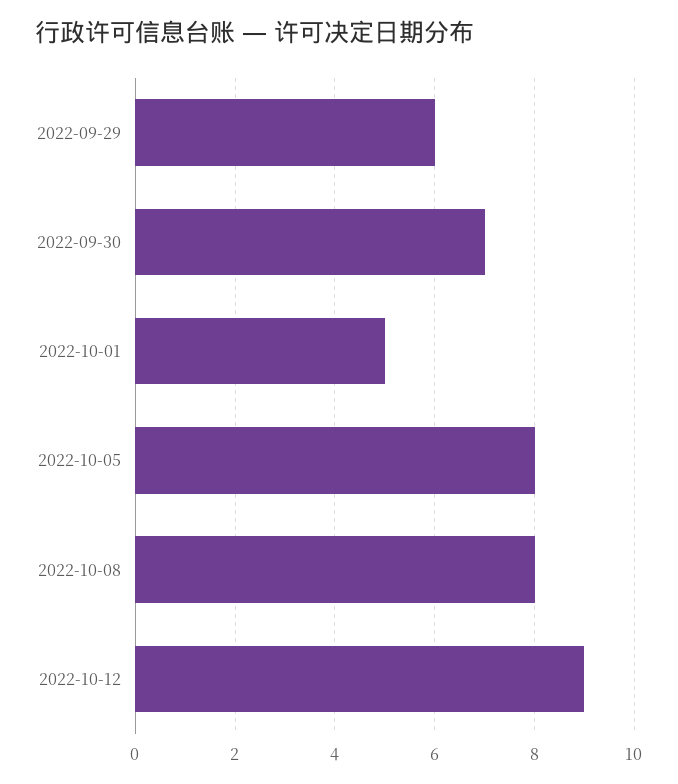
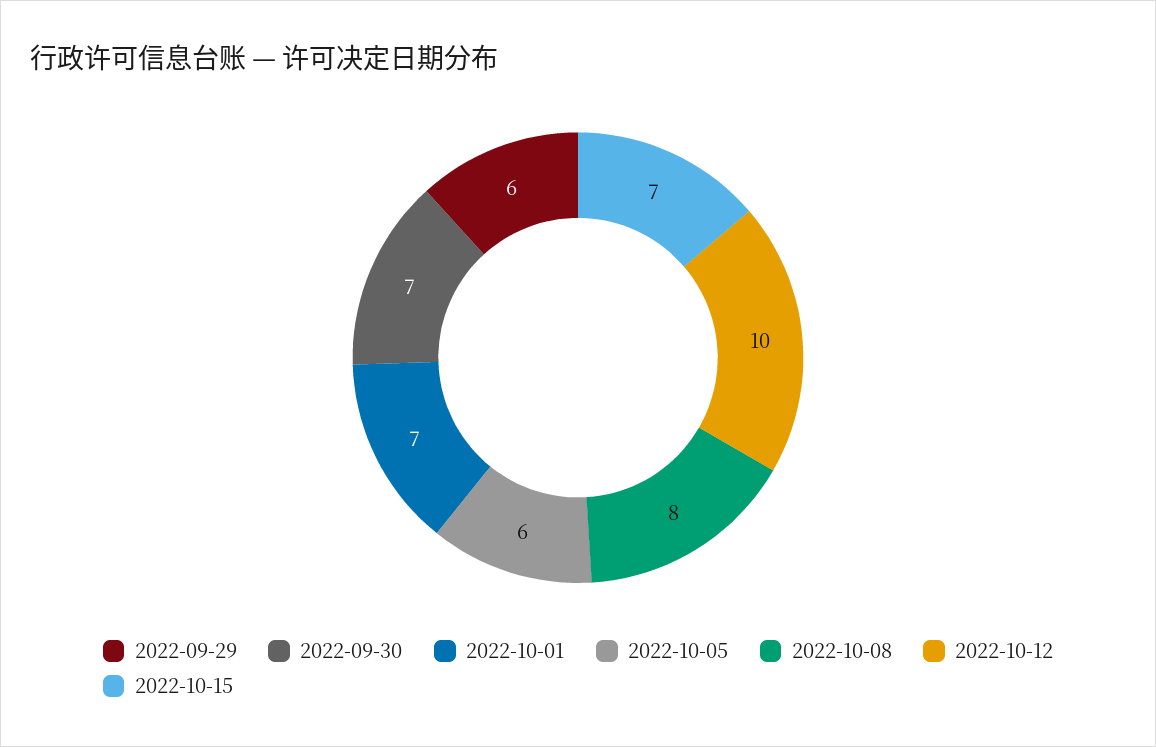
2022-10-01: 5 -> 7
2022-10-05: 8 -> 6
2022-10-12: 9 -> 10
2022-10-15: none -> 7

